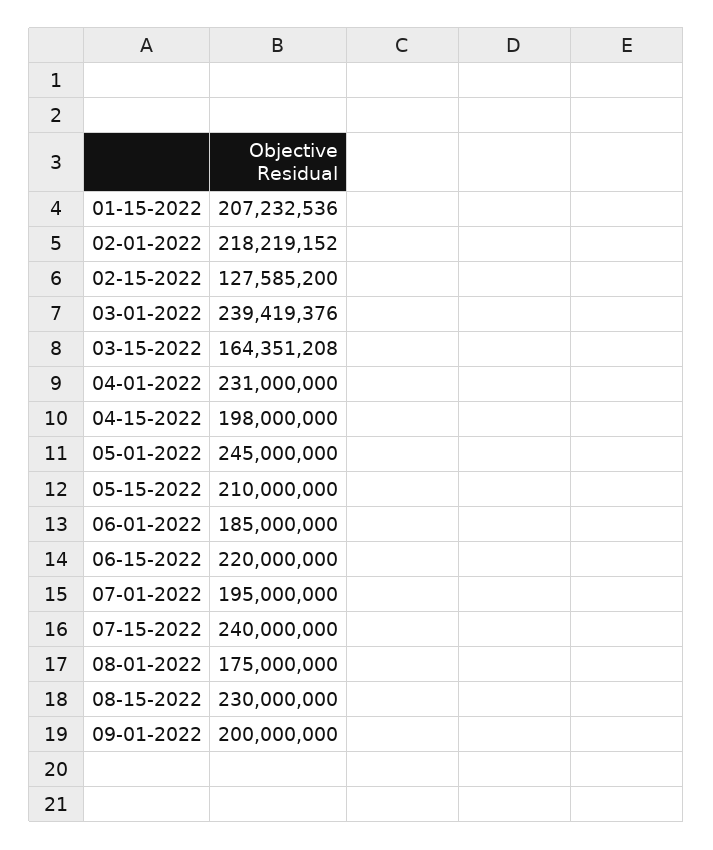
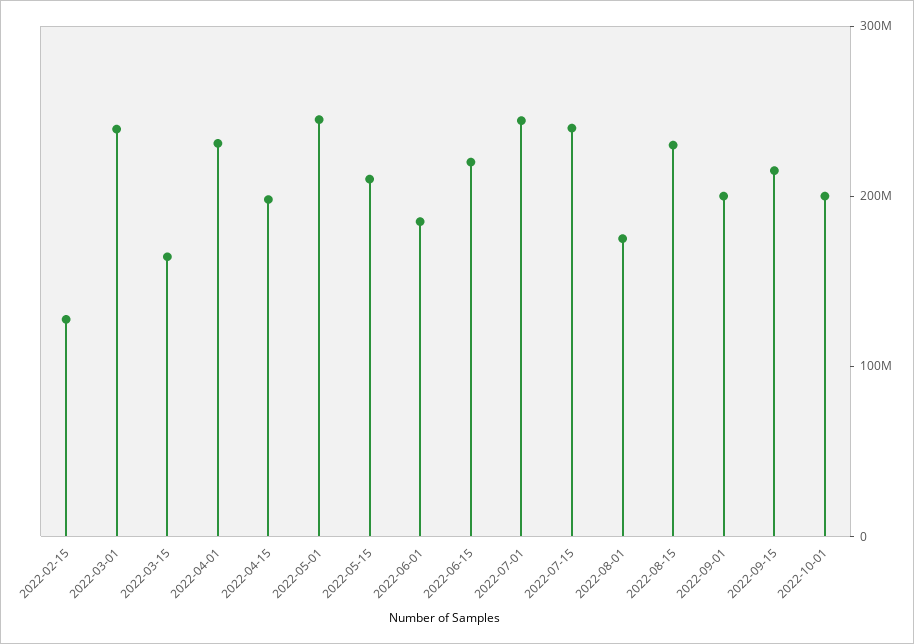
01-15-2022: 207232536 -> none
02-01-2022: 218219152 -> none
07-01-2022: 195000000 -> 240000000
2022-09-15: none -> 220000000
2022-10-01: none -> 200000000

